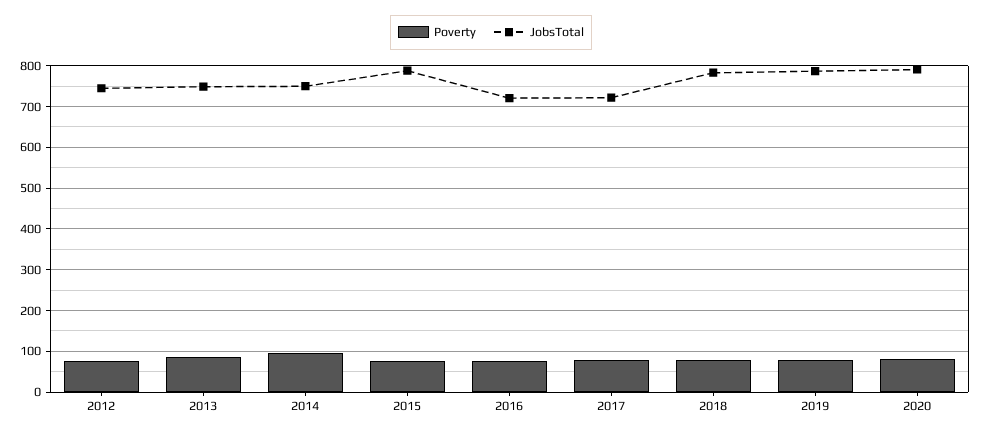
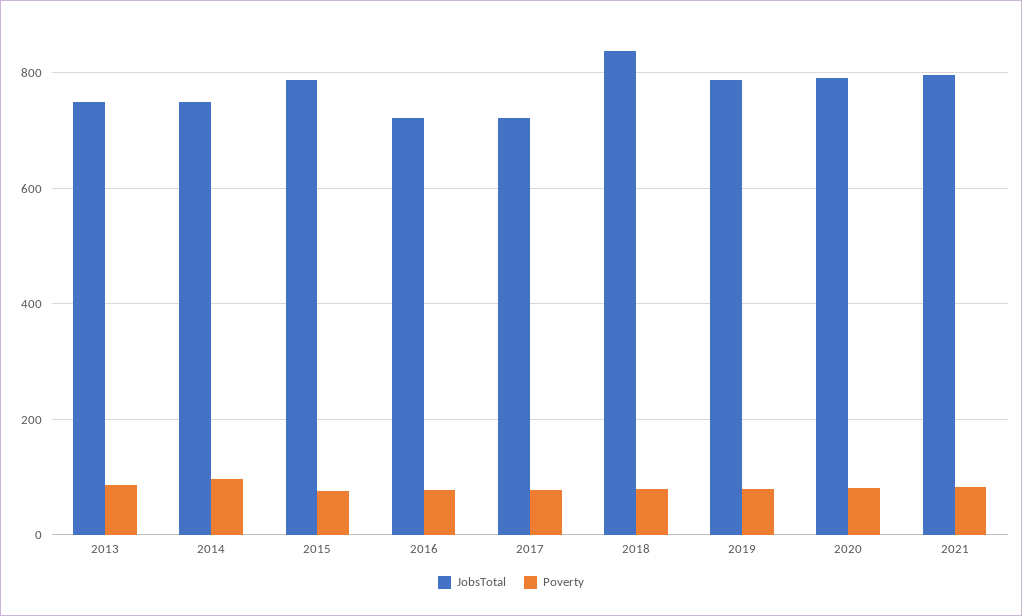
Poverty, 2012: 80 -> none
JobsTotal, 2012: 740 -> none
JobsTotal, 2018: 780 -> 840
JobsTotal, 2021: none -> 800
Poverty, 2021: none -> 80

